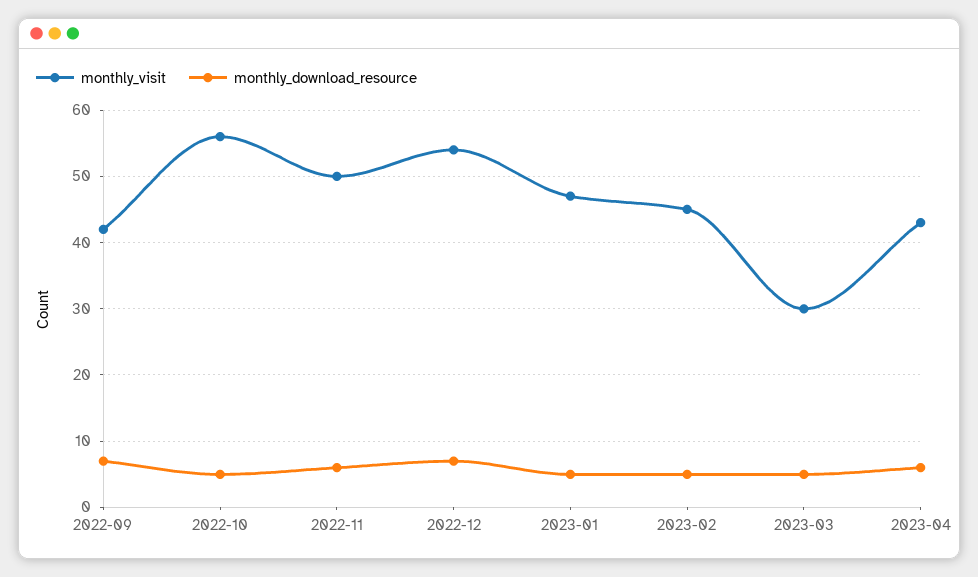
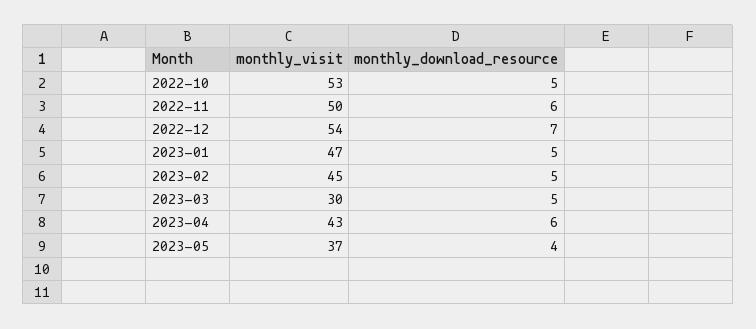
monthly_visit, 2022-09: 42 -> none
monthly_download_resource, 2022-09: 7 -> none
monthly_visit, 2022-10: 56 -> 53
monthly_visit, 2023-05: none -> 37
monthly_download_resource, 2023-05: none -> 4

